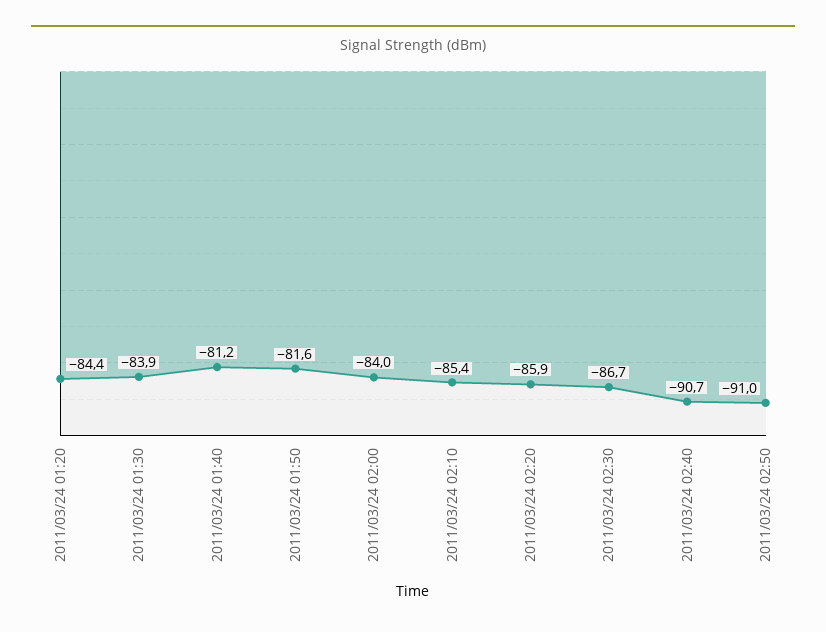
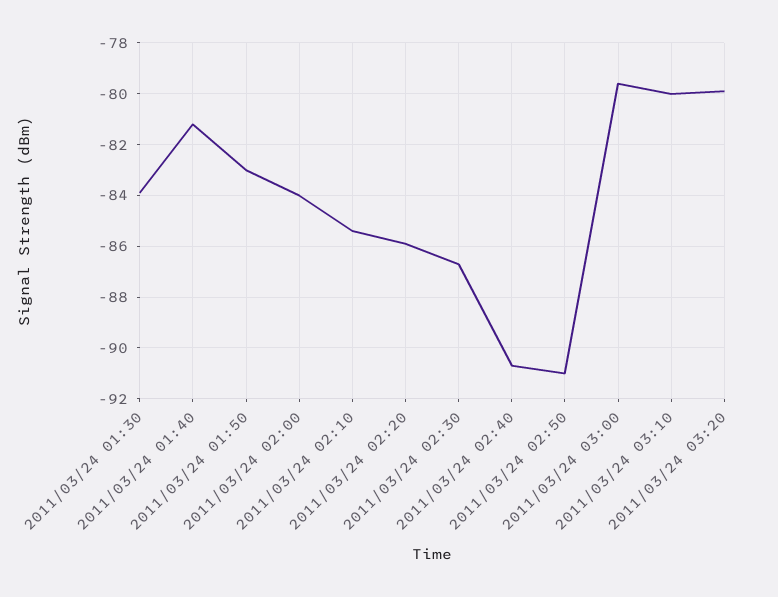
2011/03/24 01:20: -84.4 -> none
2011/03/24 01:50: -81.6 -> -83
2011/03/24 03:00: none -> -79.5
2011/03/24 03:10: none -> -80
2011/03/24 03:20: none -> -80

